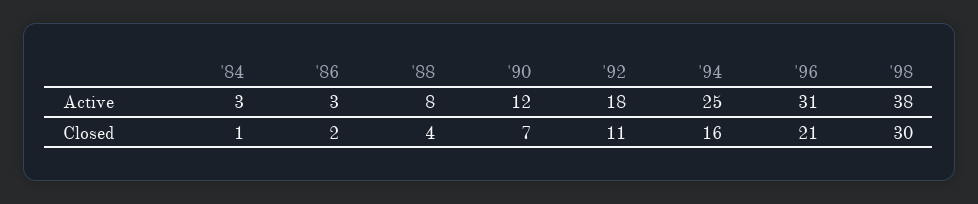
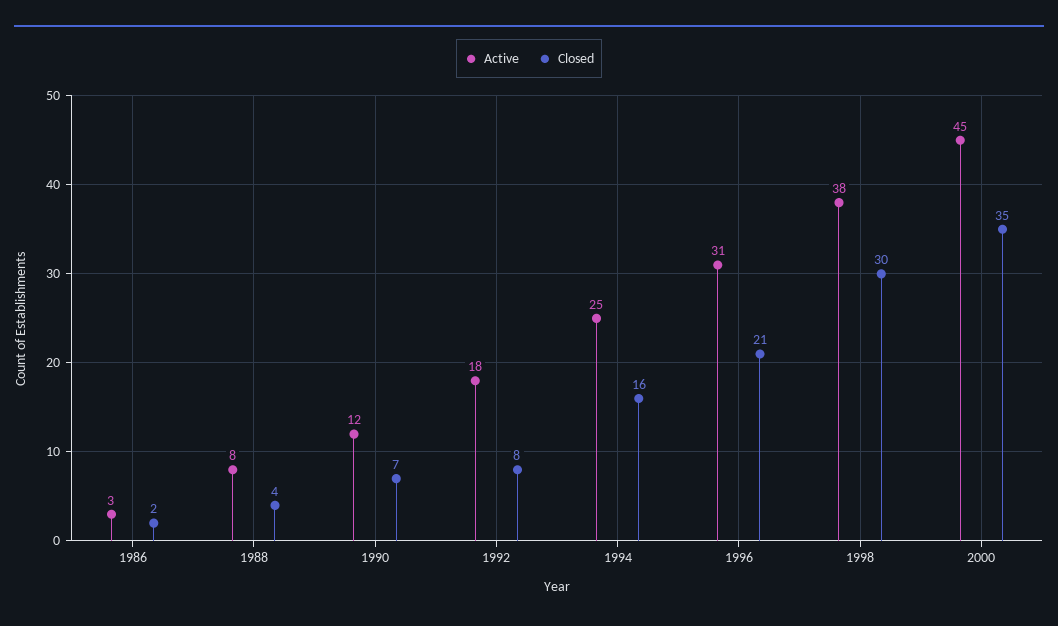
Active, '84: 3 -> none
Closed, '84: 1 -> none
Closed, '92: 11 -> 8
Active, 2000: none -> 45
Closed, 2000: none -> 35

